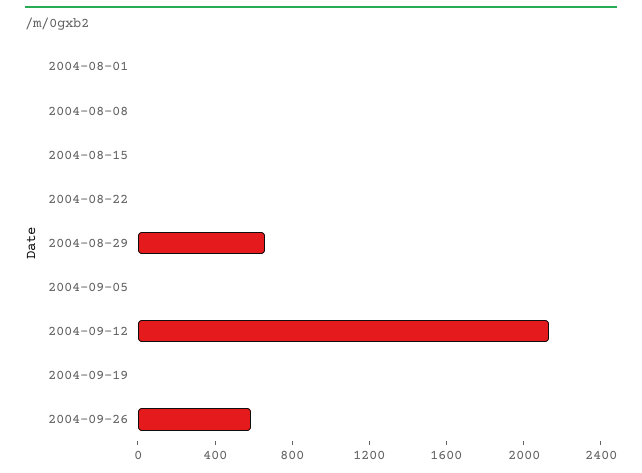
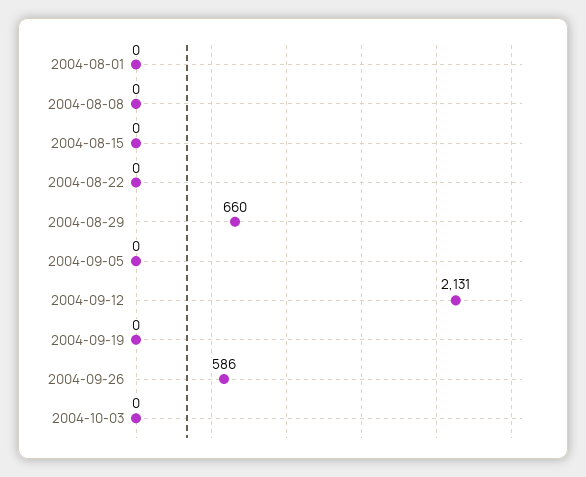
2004-10-03: none -> 0

